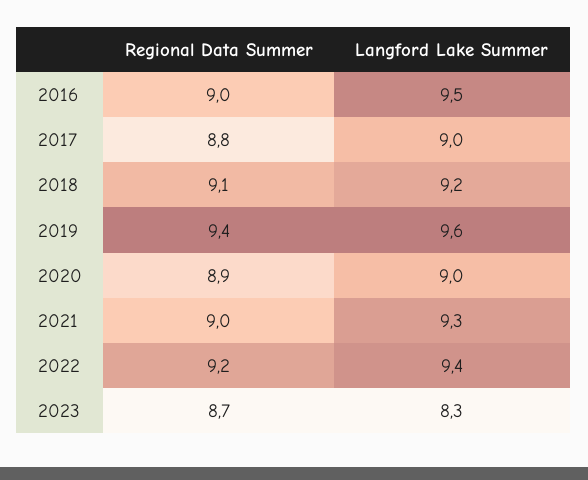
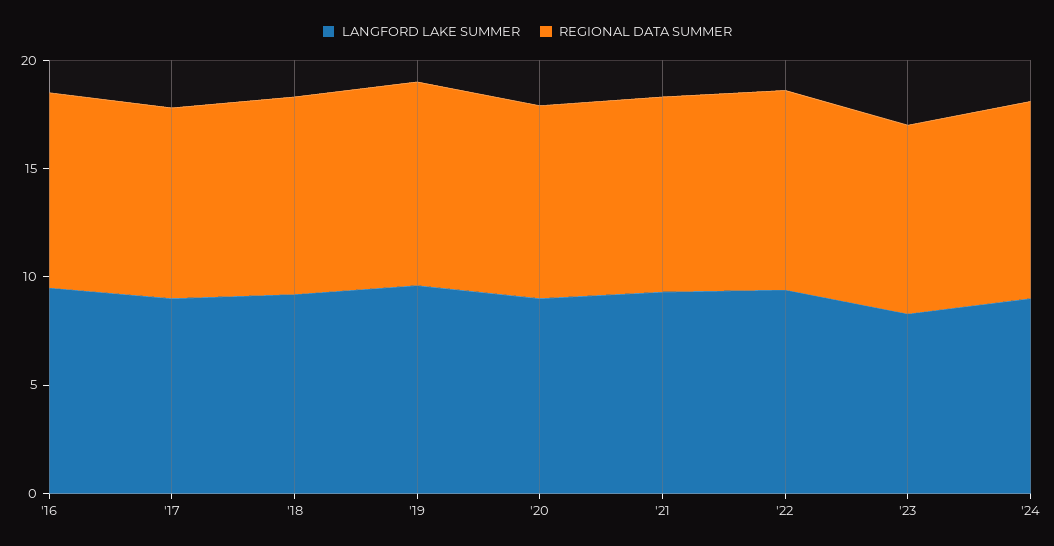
Langford Lake Summer, '24: none -> 9
Regional Data Summer, '24: none -> 9

